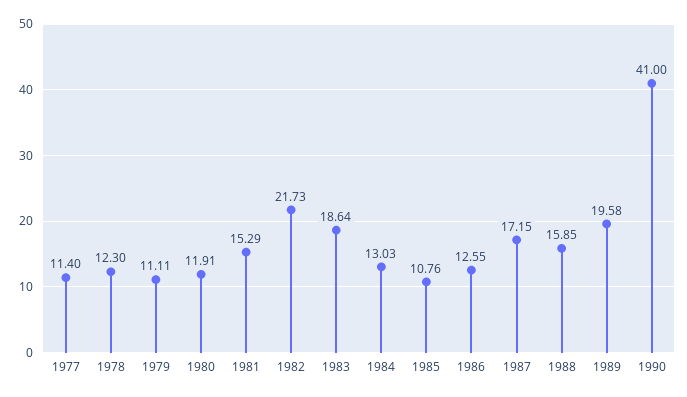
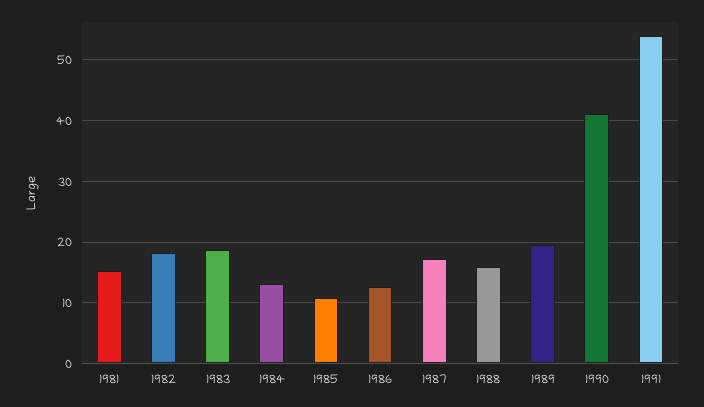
1977: 11.4 -> none
1978: 12.3 -> none
1979: 11.11 -> none
1980: 11.91 -> none
1982: 21.73 -> 18
1991: none -> 54

